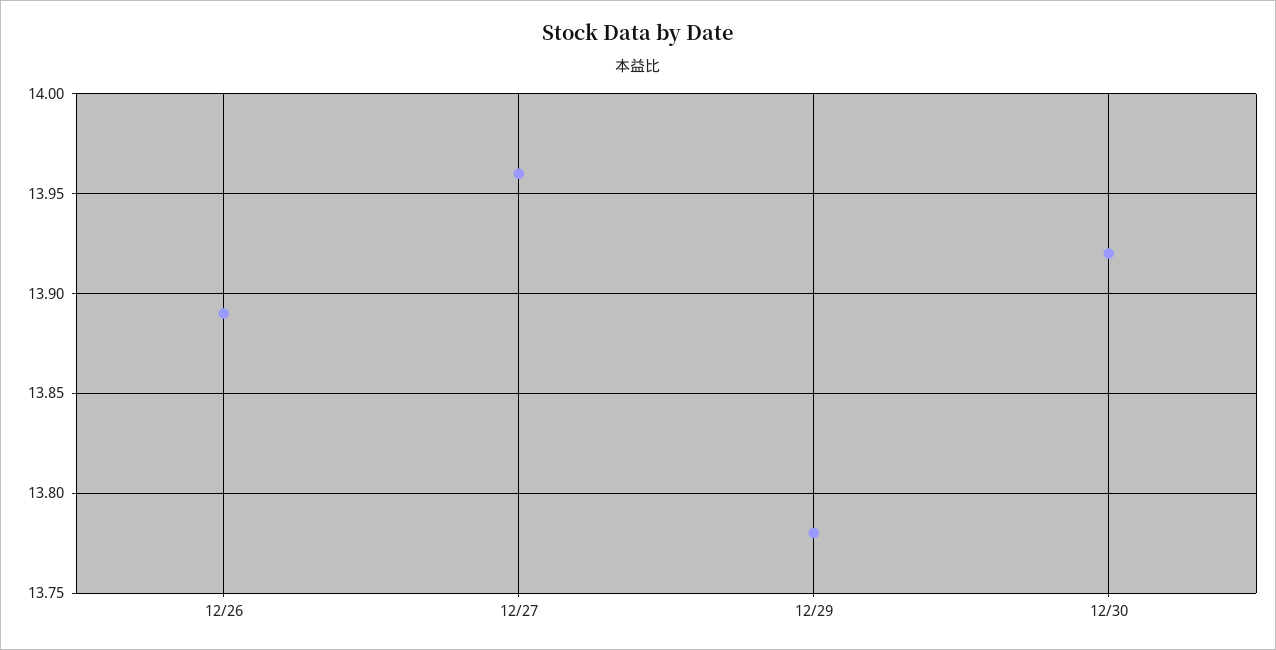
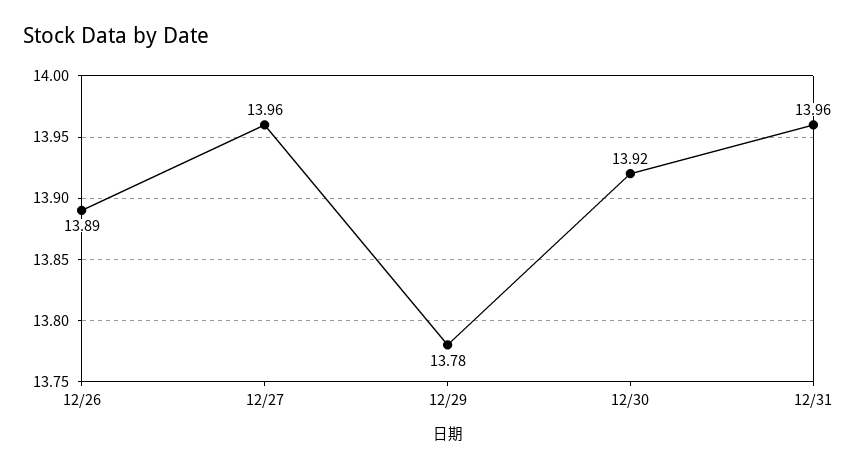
12/31: none -> 13.96

